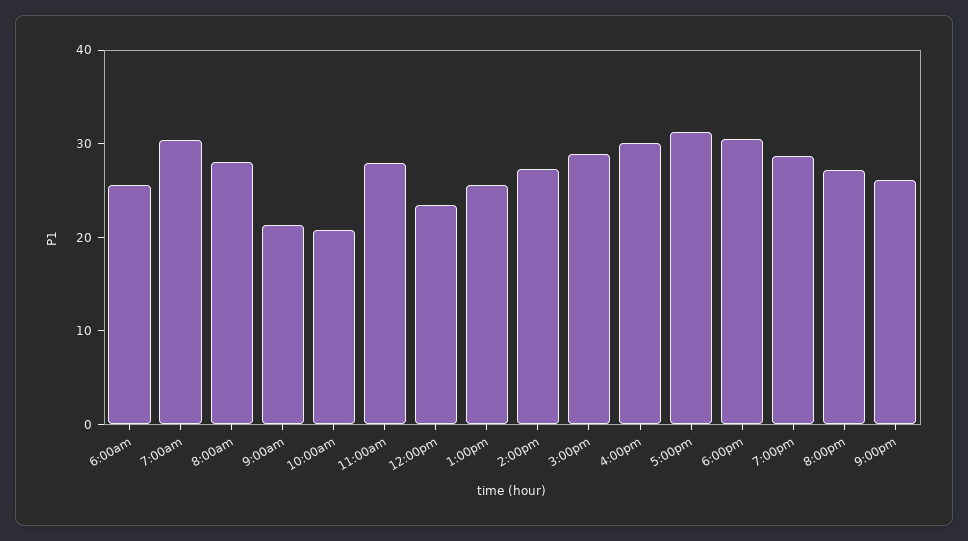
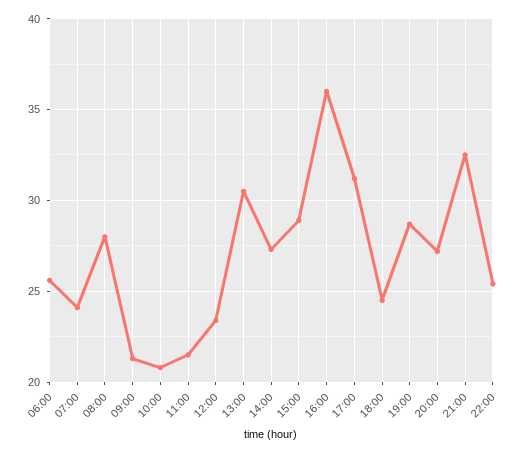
7:00am: 30 -> 24
11:00am: 28 -> 21.5
1:00pm: 26 -> 30.5
4:00pm: 30 -> 36
6:00pm: 30 -> 24.5
9:00pm: 26 -> 32.5
22:00: none -> 25.5

